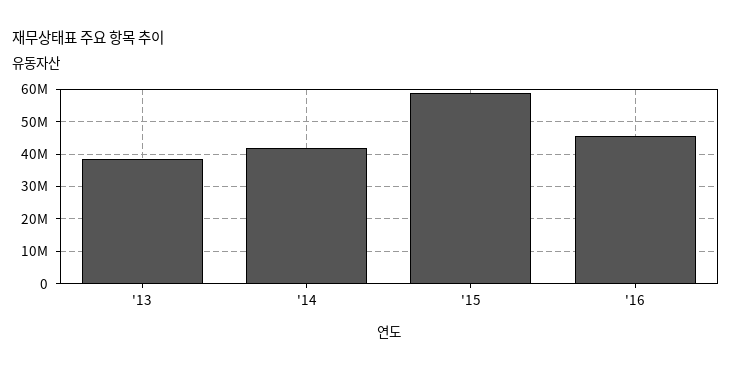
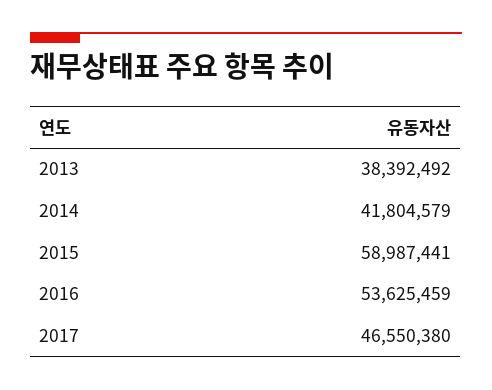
'16: 46000000 -> 53625459
2017: none -> 46550380

